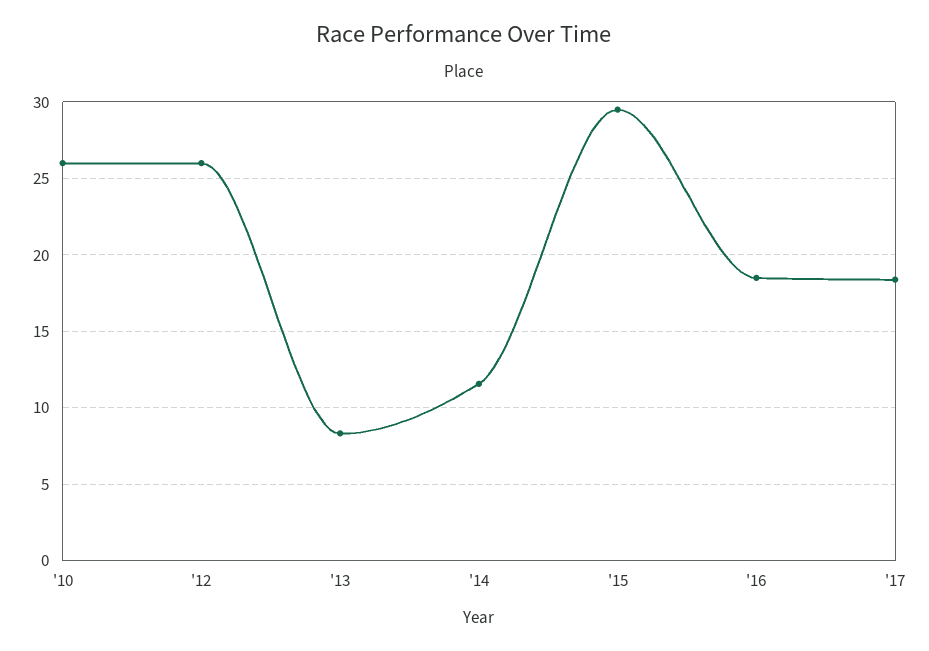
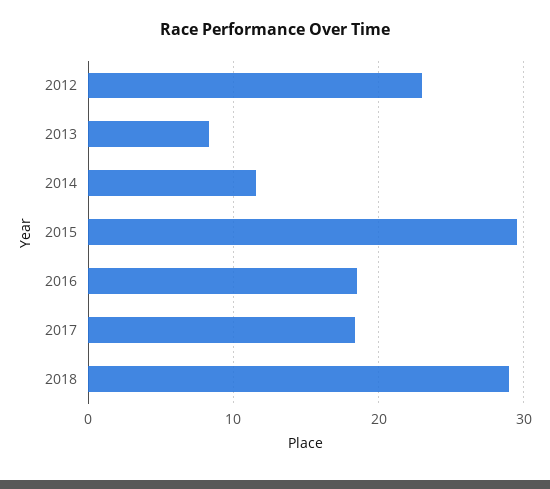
'10: 26 -> none
'12: 26 -> 23
2018: none -> 29

